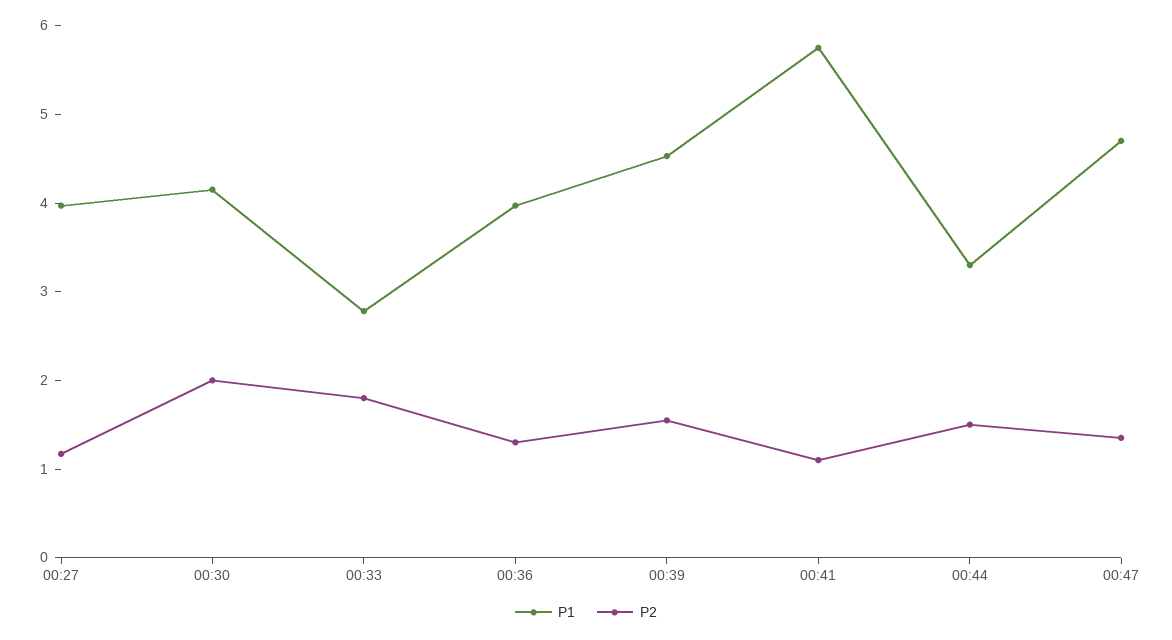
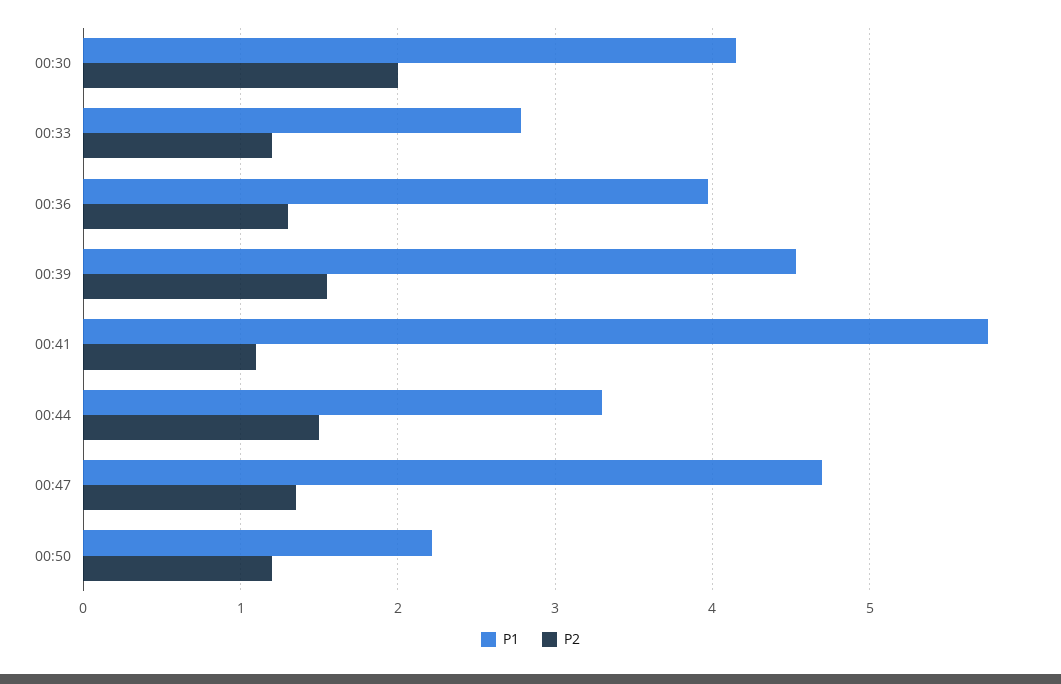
P1, 00:27: 4 -> none
P2, 00:27: 1.2 -> none
P2, 00:33: 1.8 -> 1.2
P1, 00:50: none -> 2.2
P2, 00:50: none -> 1.2

